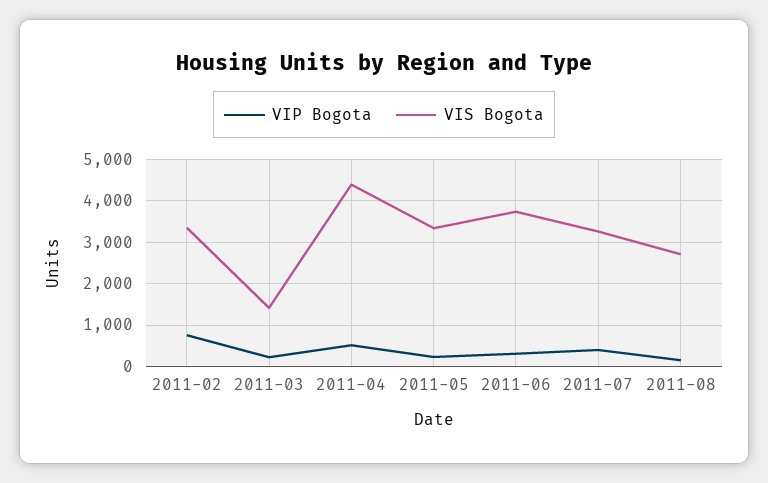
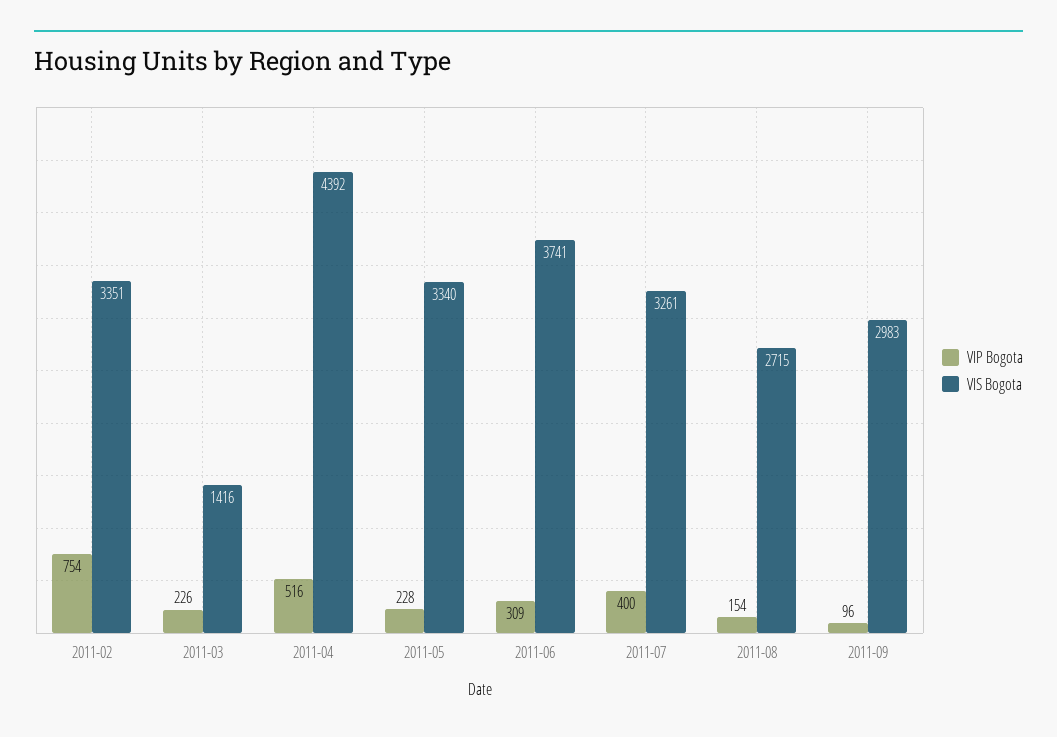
VIP Bogota, 2011-09: none -> 96
VIS Bogota, 2011-09: none -> 2983

